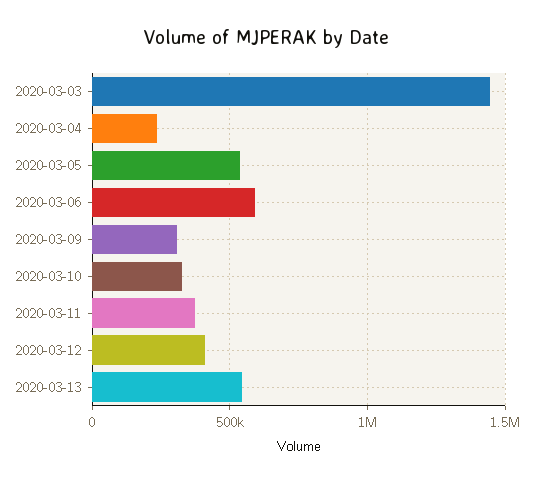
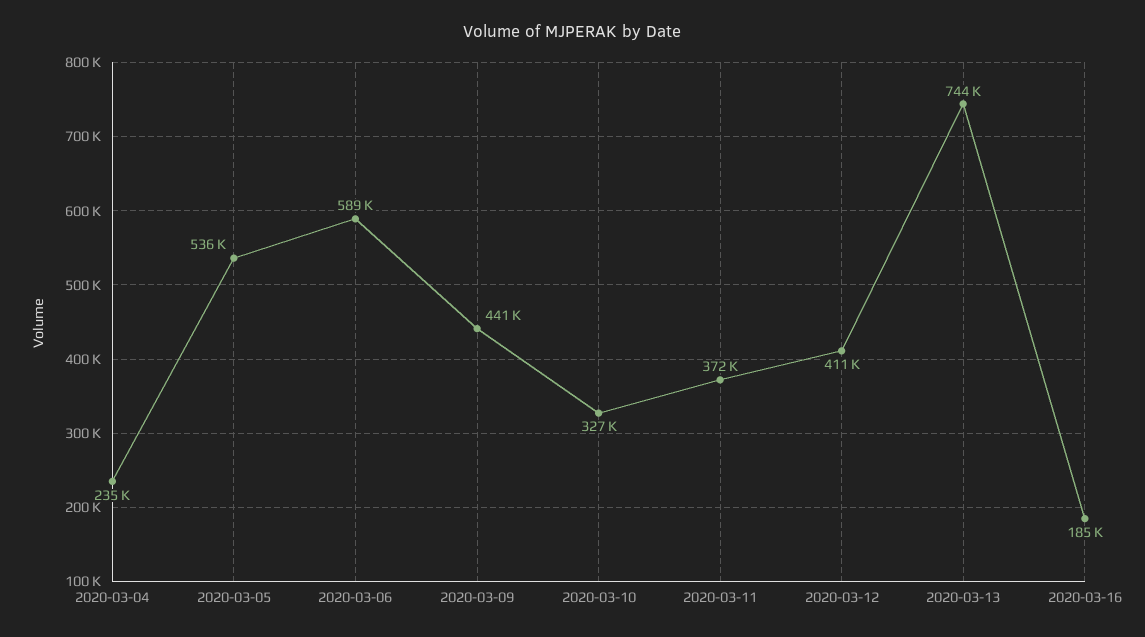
2020-03-03: 1450000 -> none
2020-03-09: 300000 -> 441000
2020-03-13: 550000 -> 744000
2020-03-16: none -> 185000

